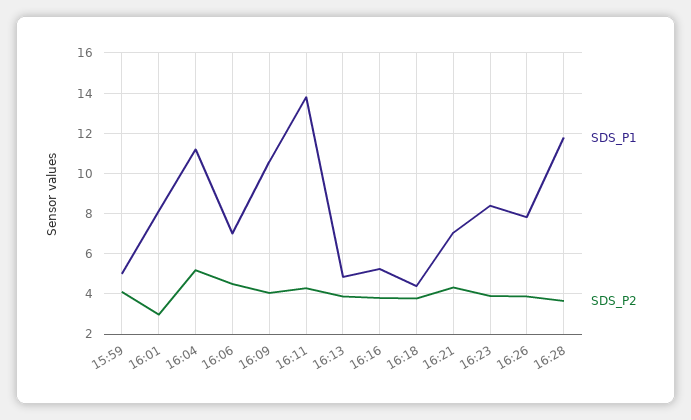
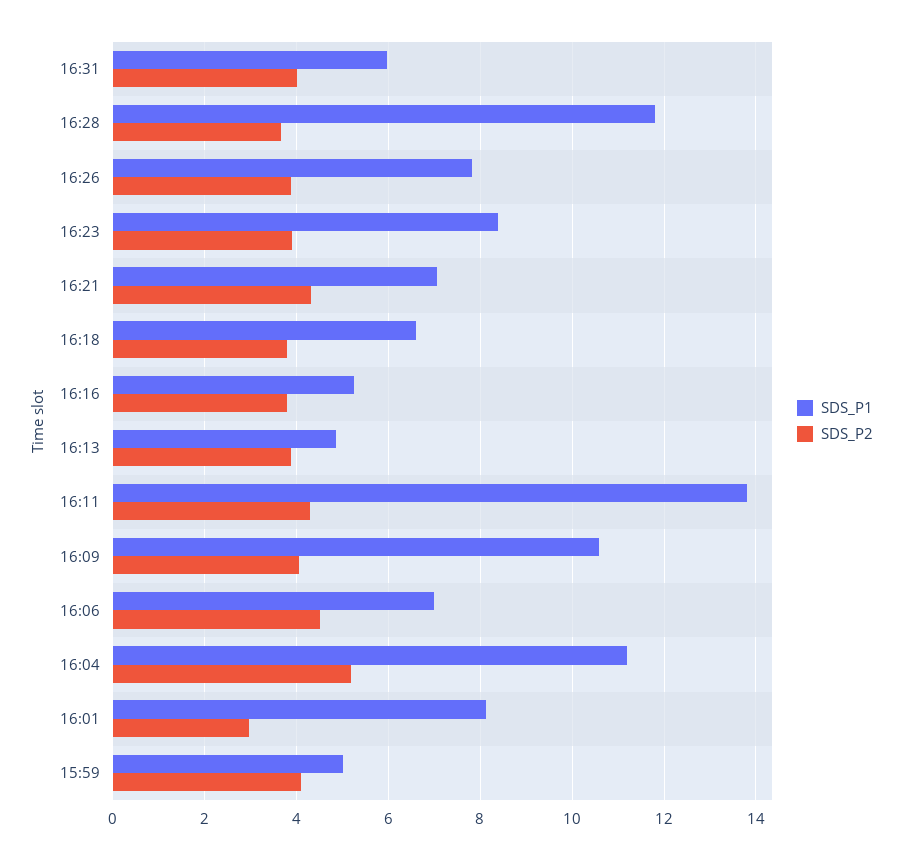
SDS_P1, 16:18: 4.5 -> 6.6
SDS_P1, 16:31: none -> 6
SDS_P2, 16:31: none -> 4

